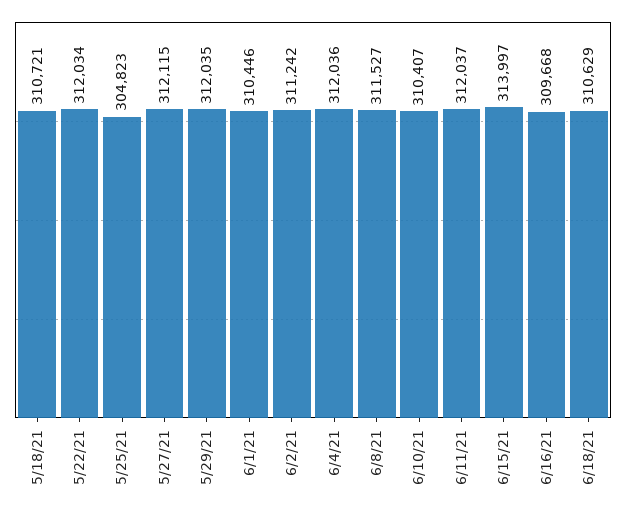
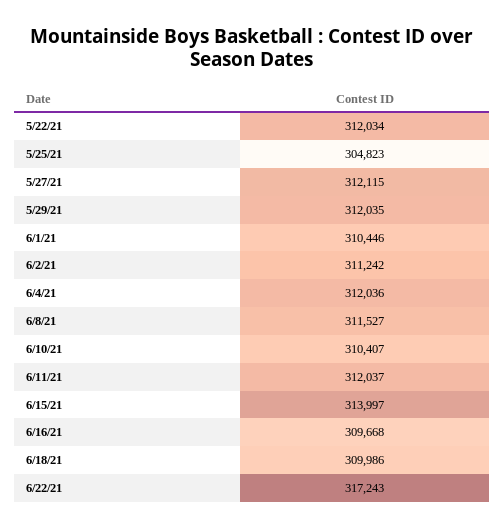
5/18/21: 310721 -> none
6/18/21: 310629 -> 309986
6/22/21: none -> 317243

